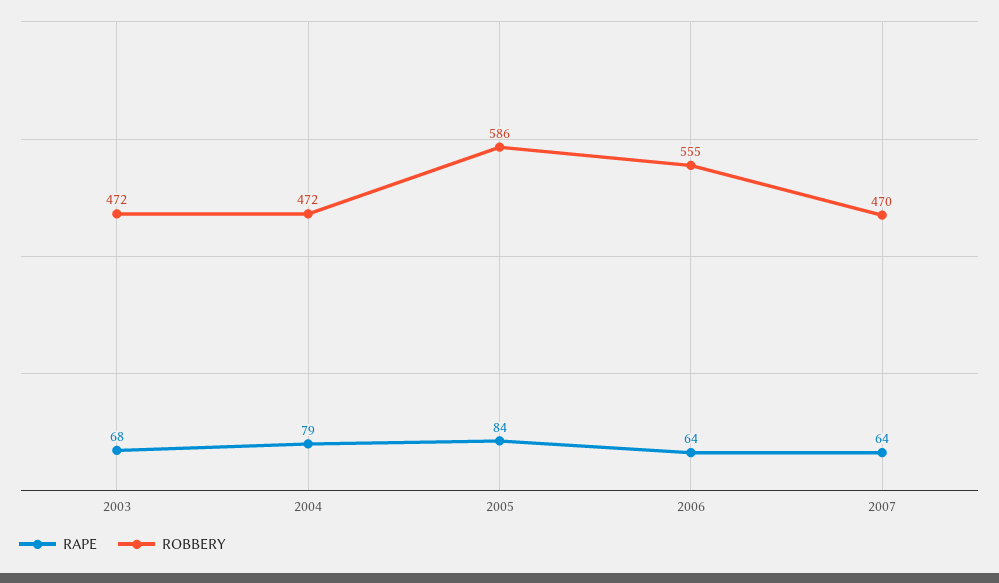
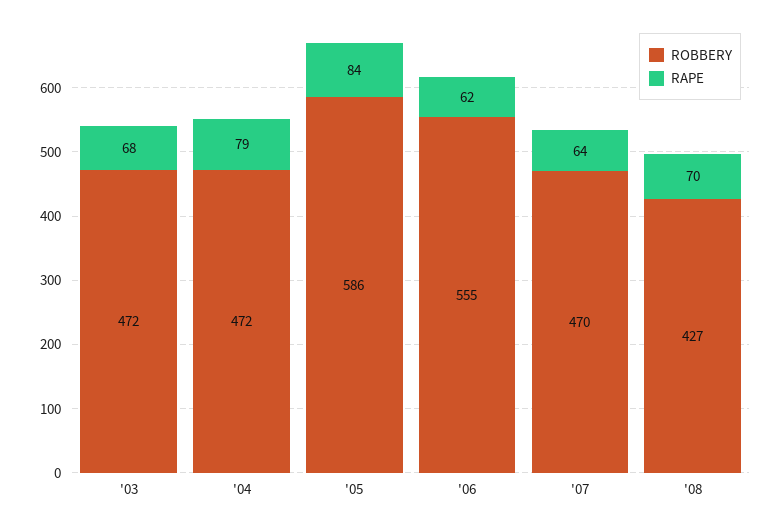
RAPE, 2006: 64 -> 62
ROBBERY, '08: none -> 427
RAPE, '08: none -> 70

